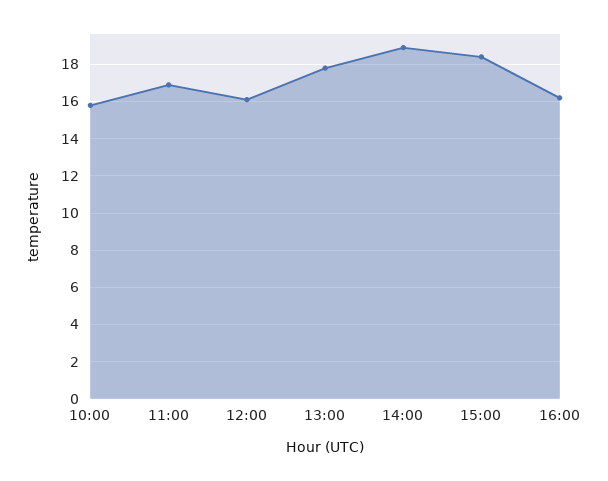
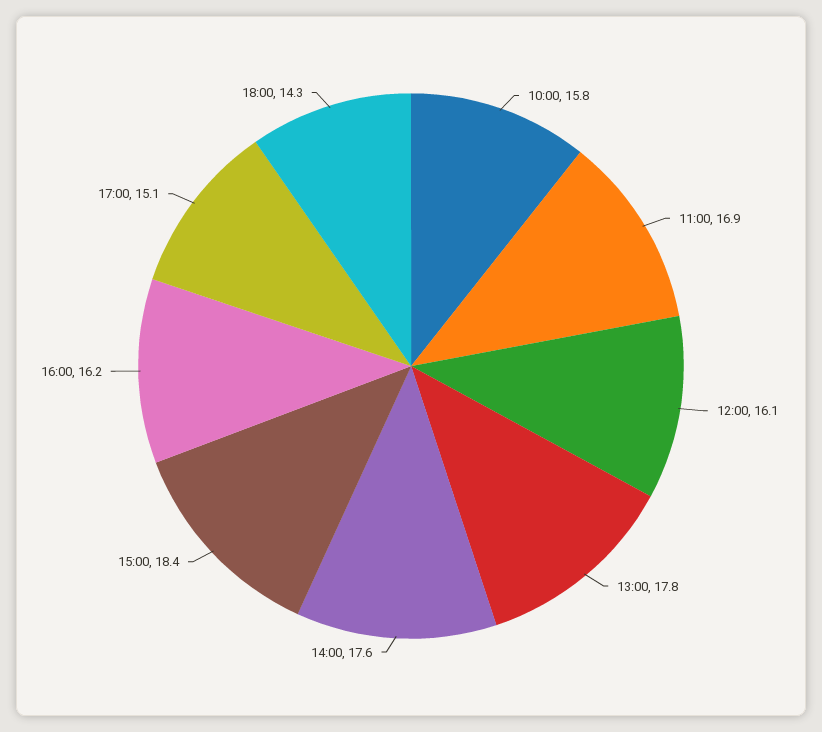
14:00: 19 -> 17.6
17:00: none -> 15.1
18:00: none -> 14.3

